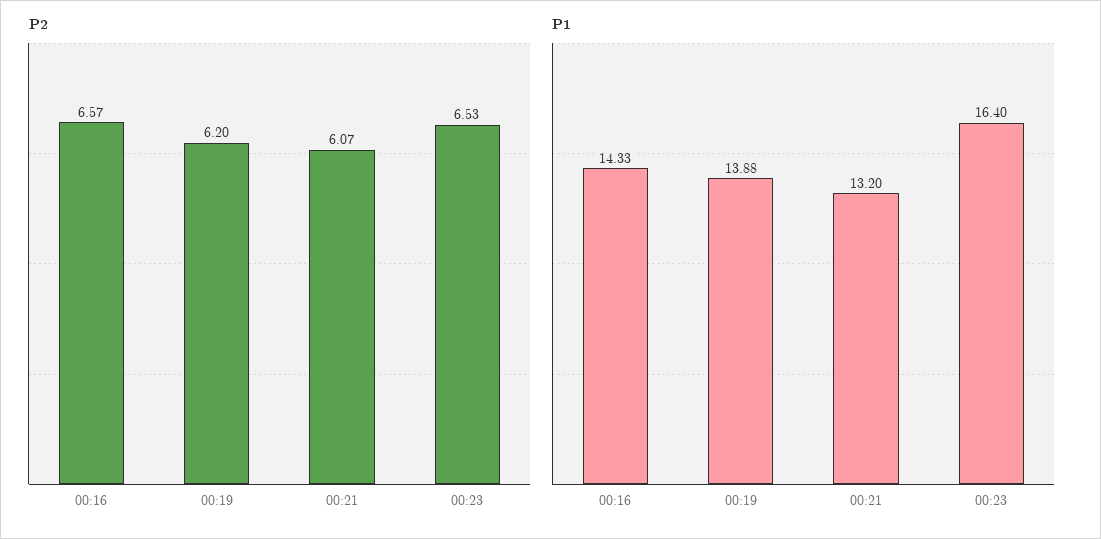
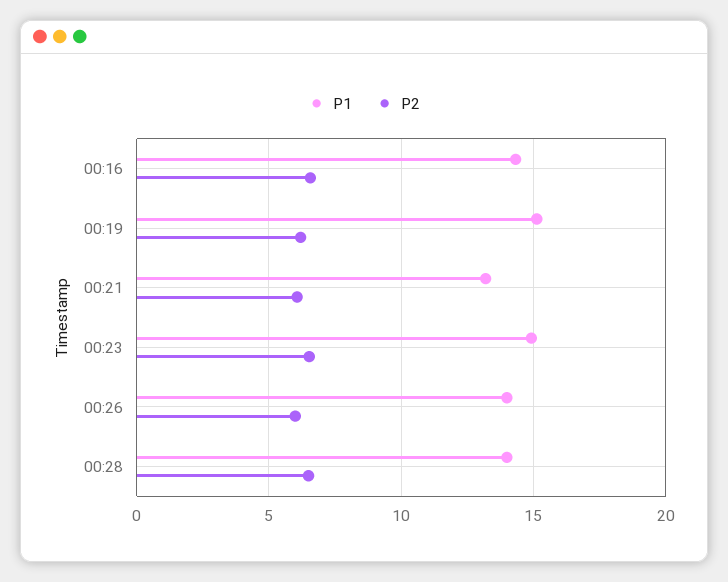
P1, 00:19: 13.88 -> 15
P1, 00:23: 16.4 -> 15
P1, 00:26: none -> 14
P2, 00:26: none -> 6
P1, 00:28: none -> 14
P2, 00:28: none -> 6.5

